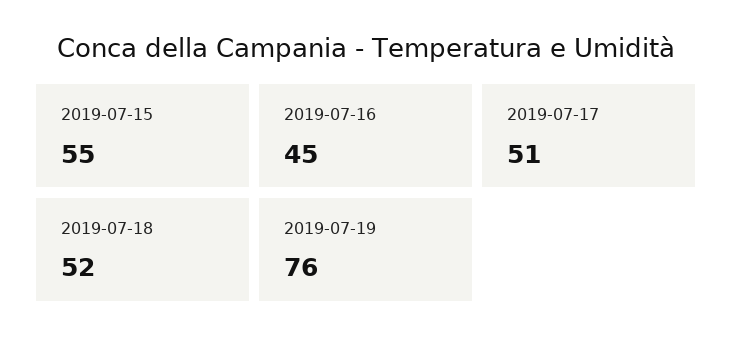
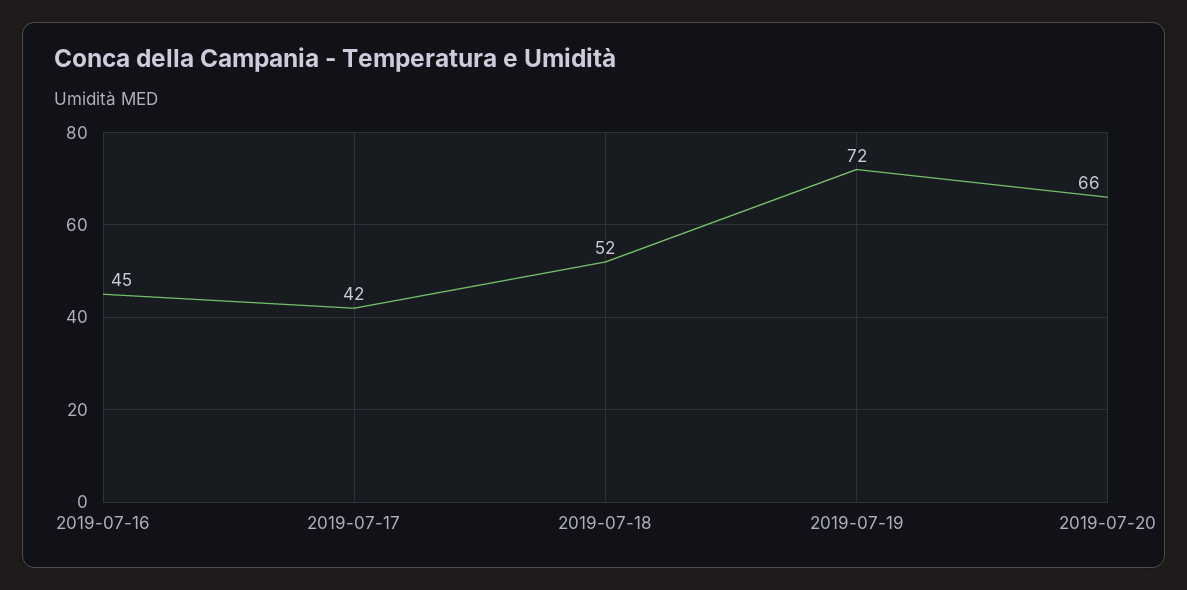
2019-07-15: 55 -> none
2019-07-17: 51 -> 42
2019-07-19: 76 -> 72
2019-07-20: none -> 66

